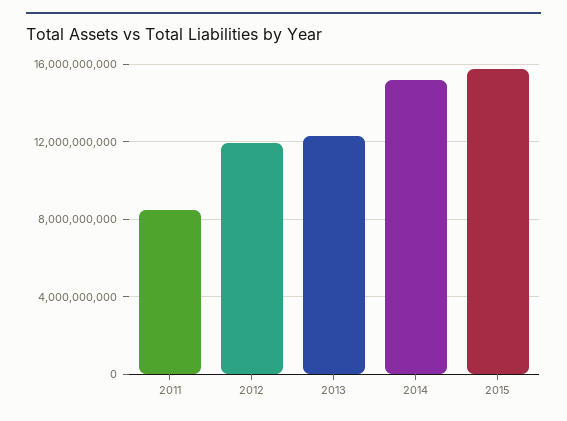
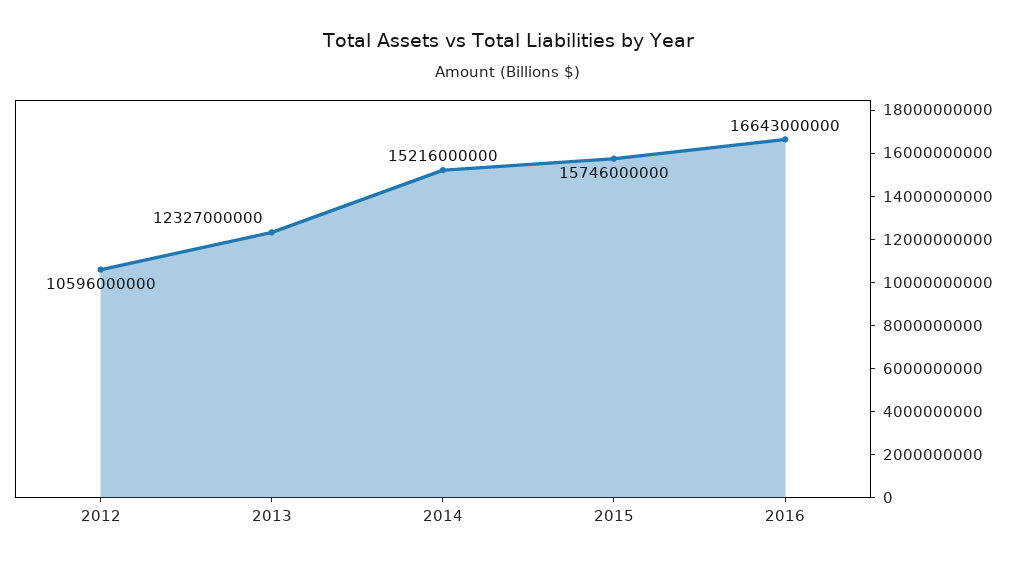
2011: 8500000000 -> none
2012: 12000000000 -> 10596000000
2016: none -> 16643000000

